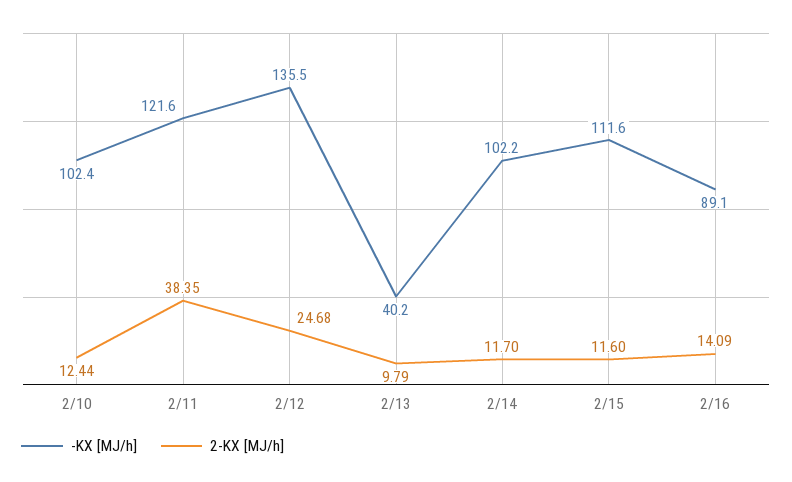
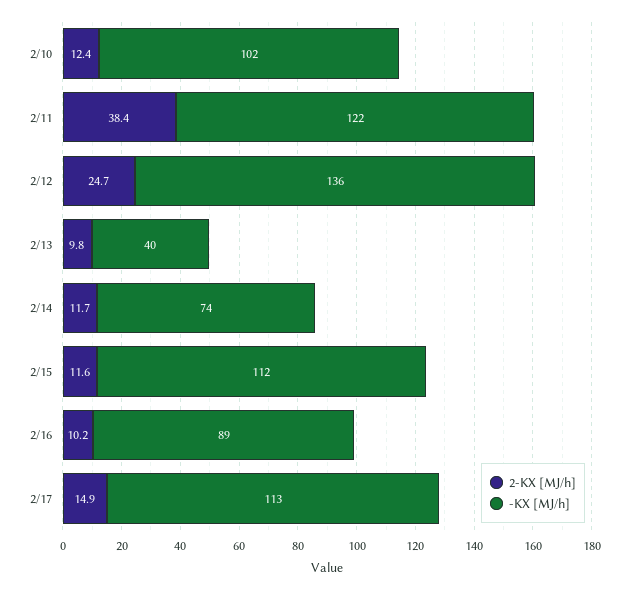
-KX [MJ/h], 2/14: 102.2 -> 74
2-KX [MJ/h], 2/16: 14.09 -> 10.2
2-KX [MJ/h], 2/17: none -> 14.9
-KX [MJ/h], 2/17: none -> 113

